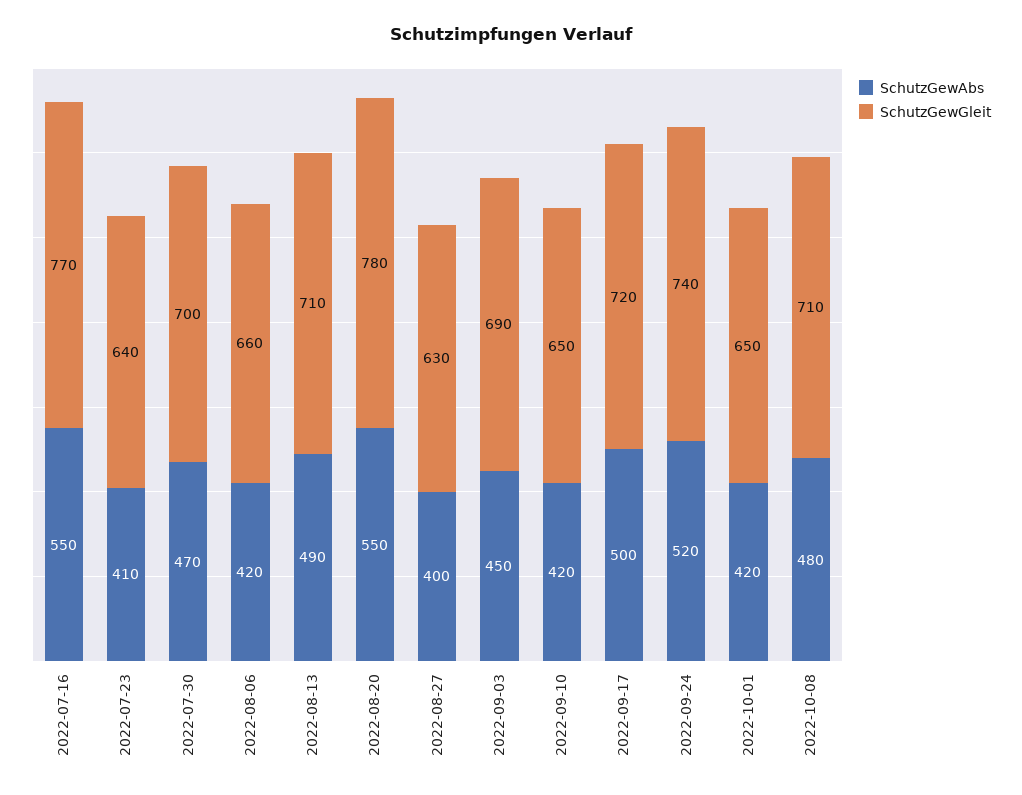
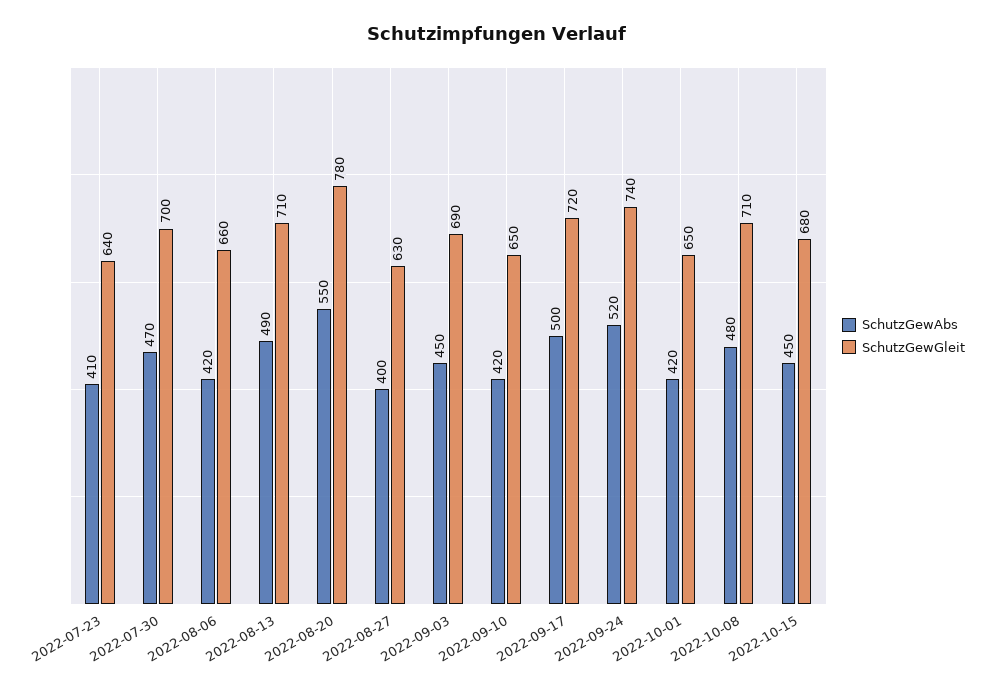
SchutzGewAbs, 2022-07-16: 550 -> none
SchutzGewGleit, 2022-07-16: 770 -> none
SchutzGewAbs, 2022-10-15: none -> 450
SchutzGewGleit, 2022-10-15: none -> 680

